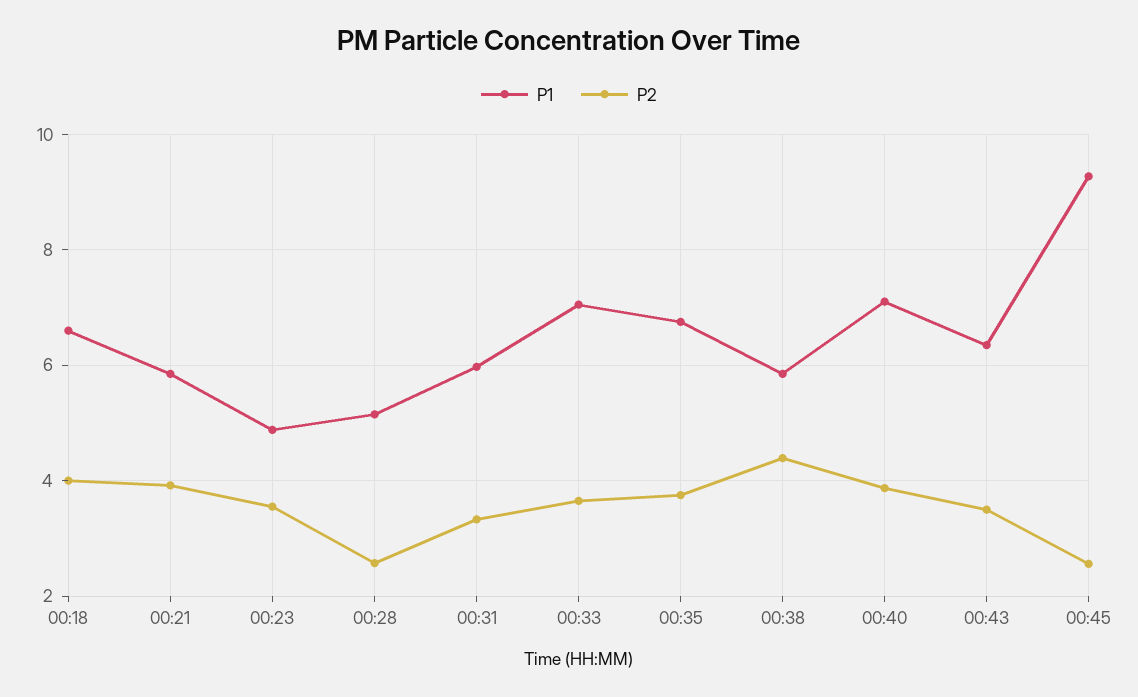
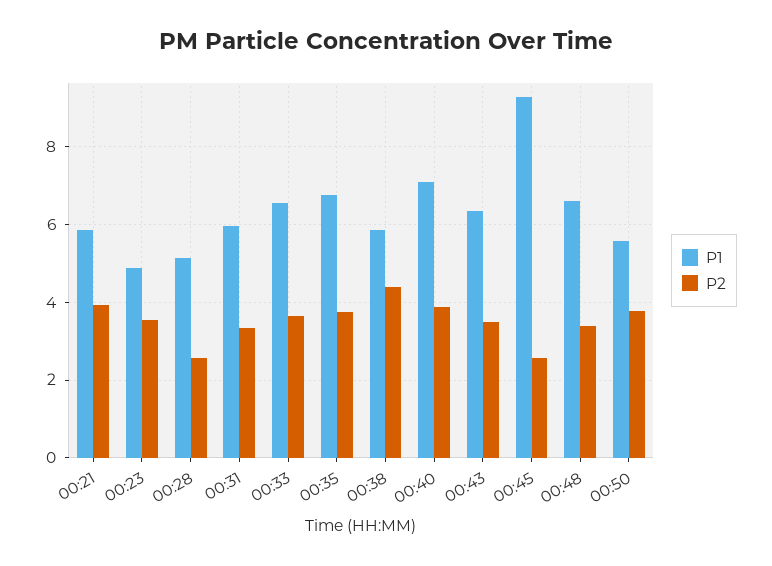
P1, 00:18: 6.6 -> none
P2, 00:18: 4 -> none
P1, 00:33: 7 -> 6.6
P1, 00:48: none -> 6.6
P2, 00:48: none -> 3.4
P1, 00:50: none -> 5.6
P2, 00:50: none -> 3.8

